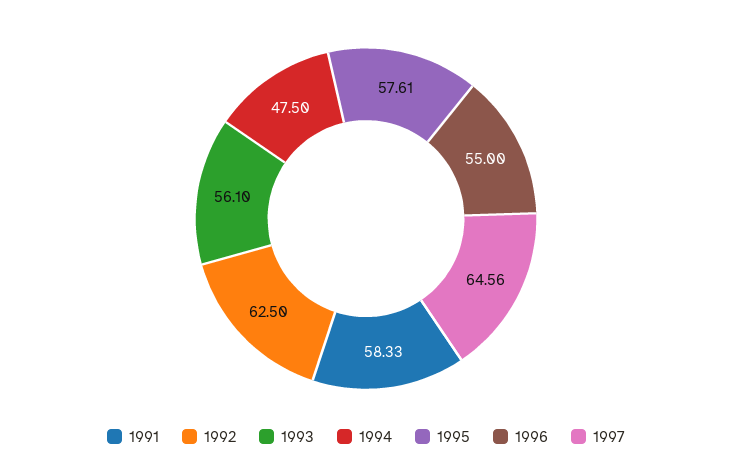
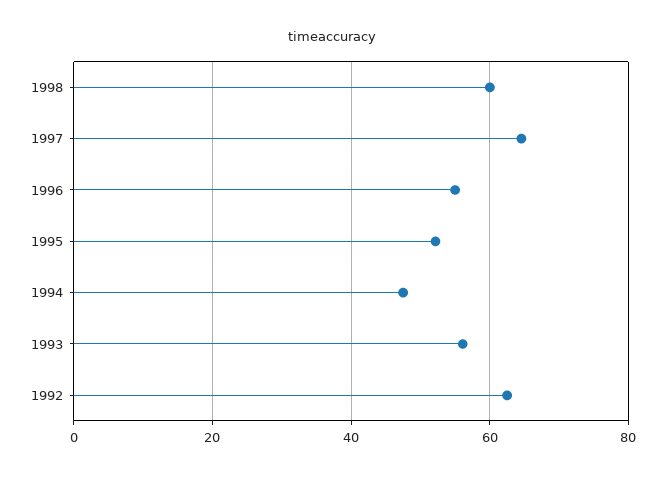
1991: 58.33 -> none
1995: 57.61 -> 52
1998: none -> 60

